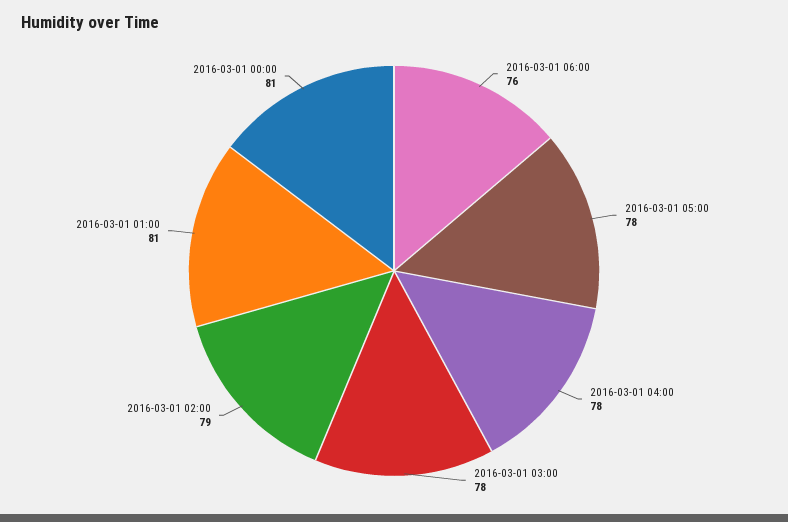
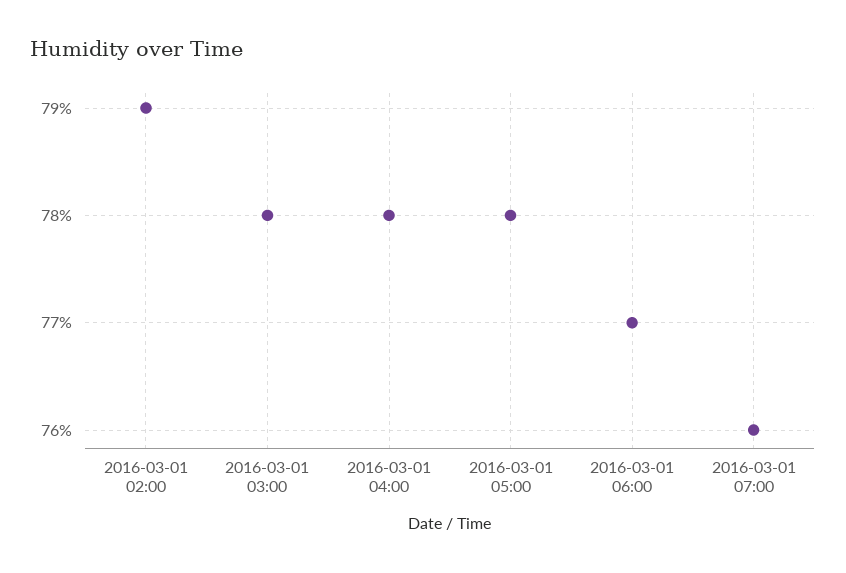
2016-03-01 06:00: 76 -> 77
2016-03-01 01:00: 81 -> none
2016-03-01 00:00: 81 -> none
2016-03-01 07:00: none -> 76

